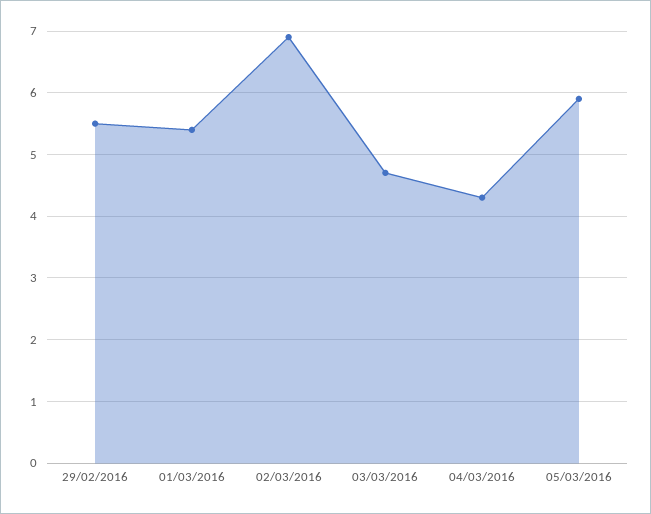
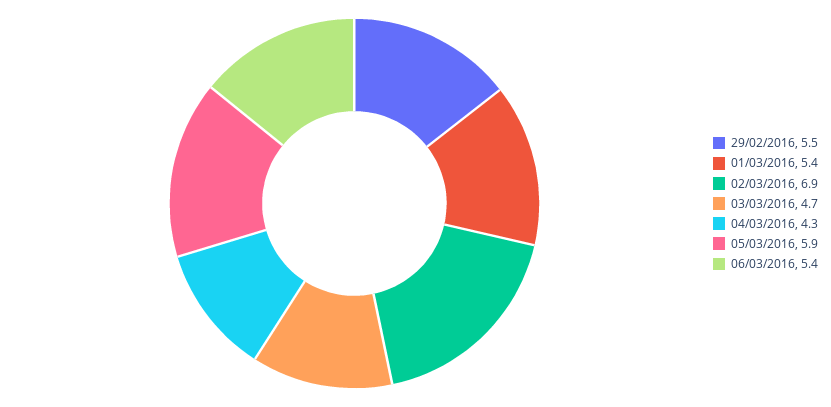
06/03/2016: none -> 5.4

